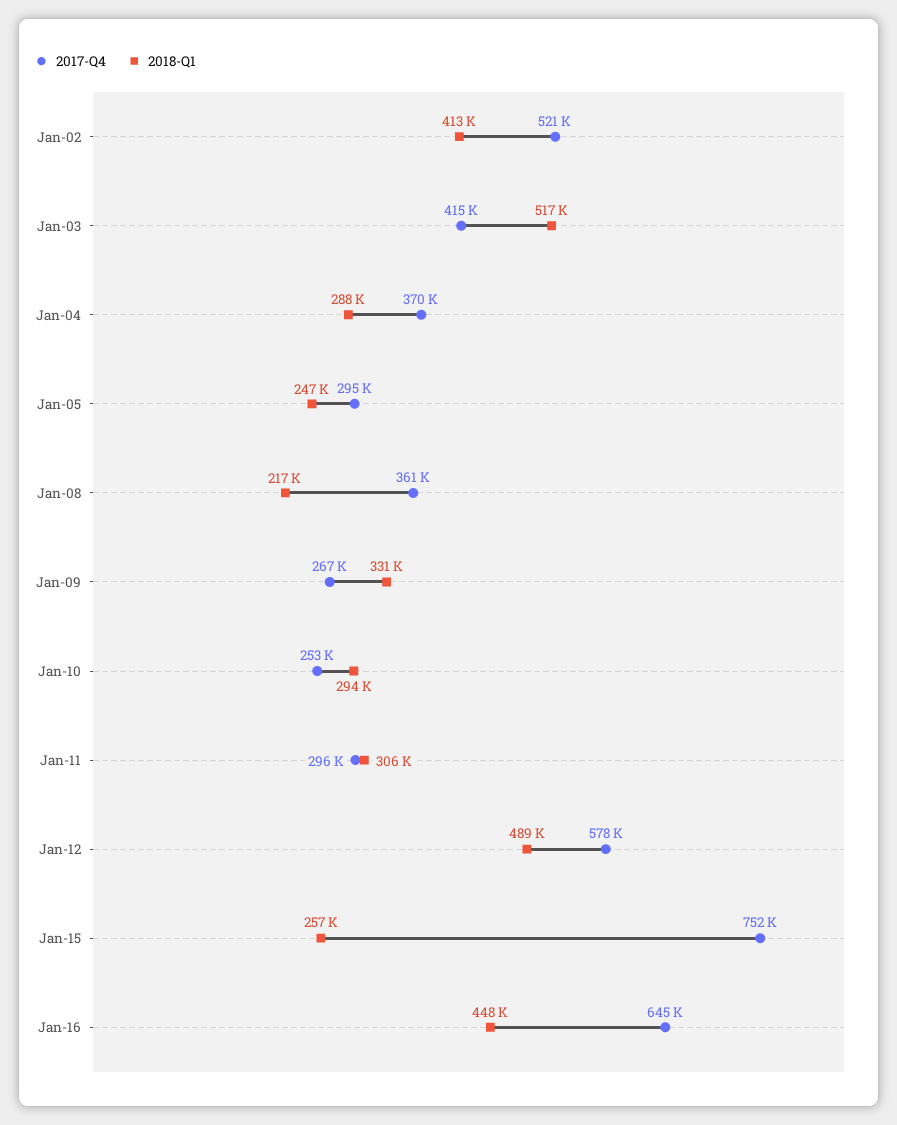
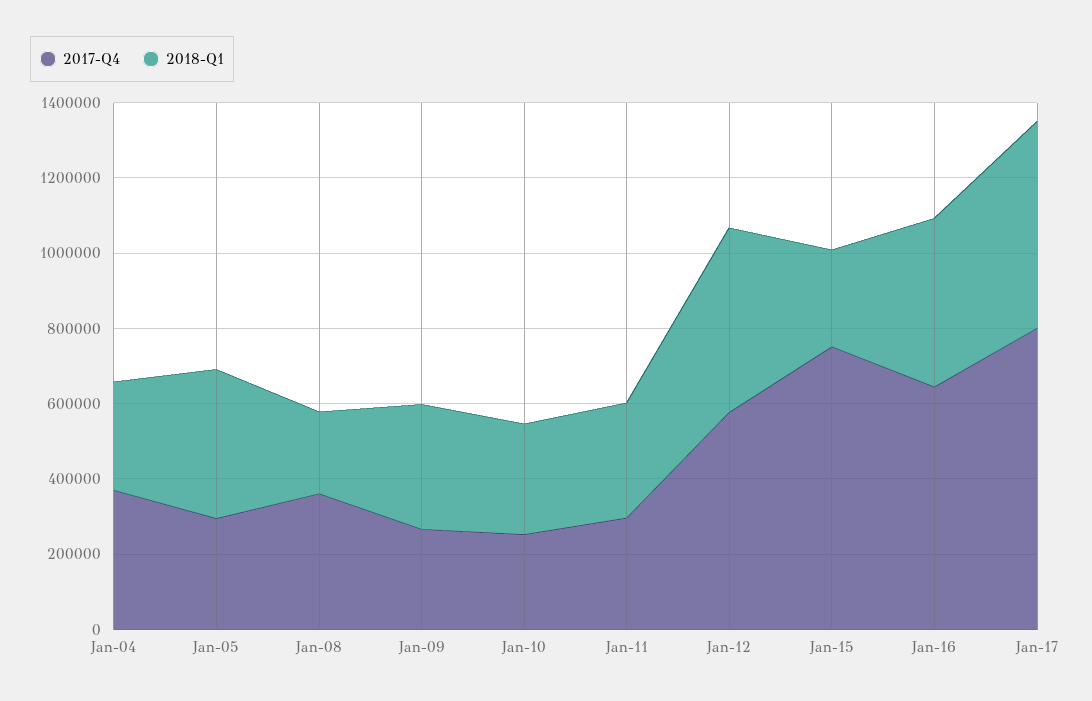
2017-Q4, Jan-02: 521000 -> none
2018-Q1, Jan-02: 413000 -> none
2017-Q4, Jan-03: 415000 -> none
2018-Q1, Jan-03: 517000 -> none
2018-Q1, Jan-05: 247000 -> 400000
2017-Q4, Jan-17: none -> 800000
2018-Q1, Jan-17: none -> 550000

